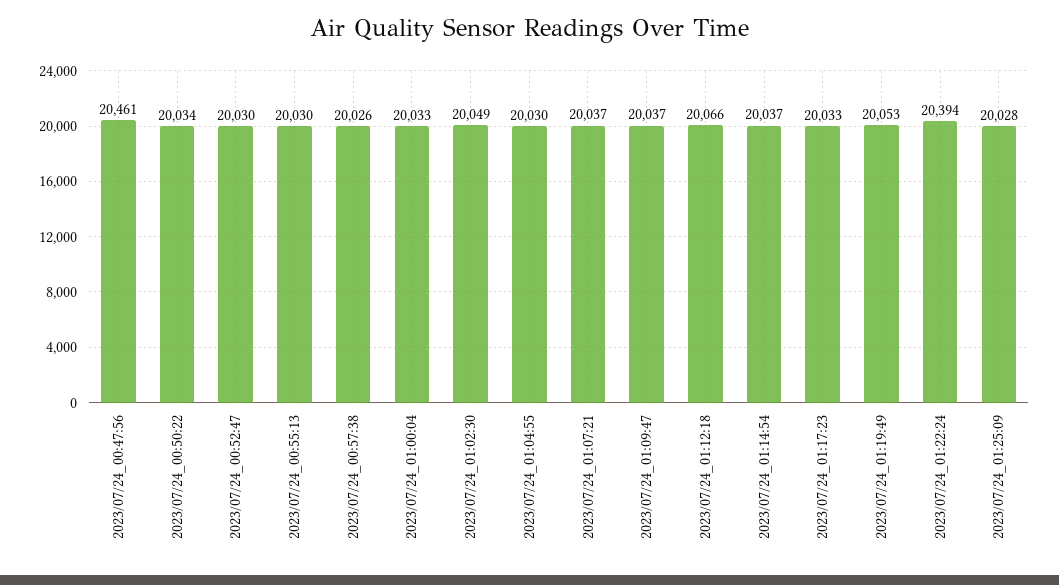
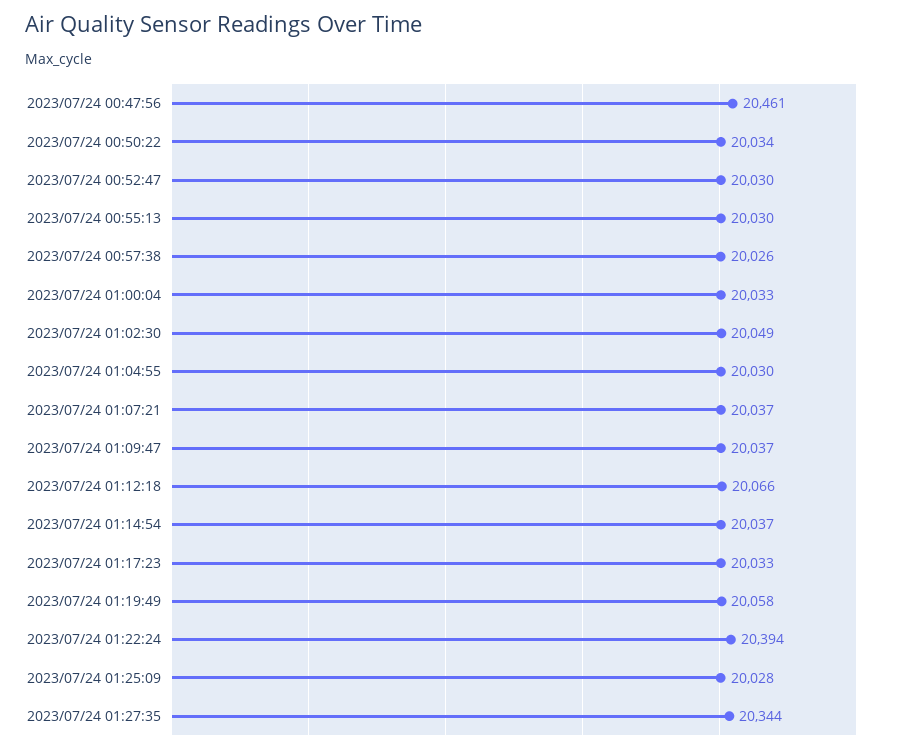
2023/07/24_01:19:49: 20053 -> 20058
2023/07/24 01:27:35: none -> 20344

